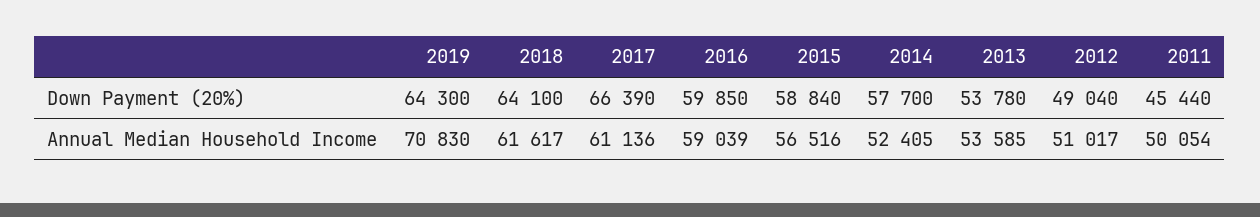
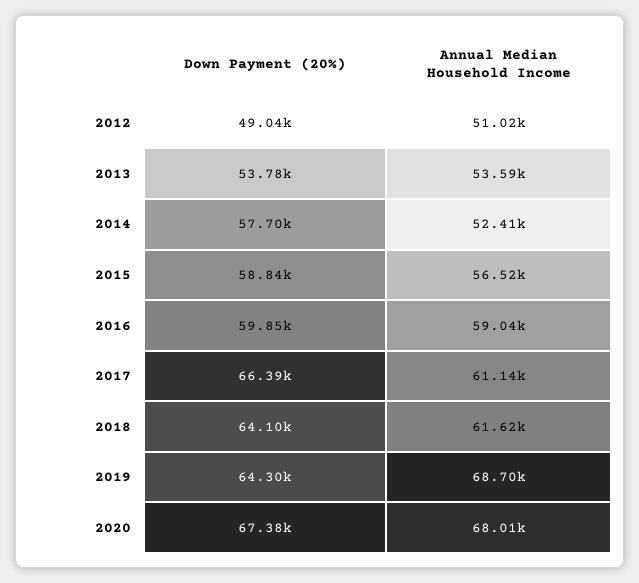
2011, Down Payment (20%): 45440 -> none
2019, Annual Median Household Income: 70830 -> 68700
2011, Annual Median Household Income: 50054 -> none
2020, Down Payment (20%): none -> 67380
2020, Annual Median Household Income: none -> 68010

